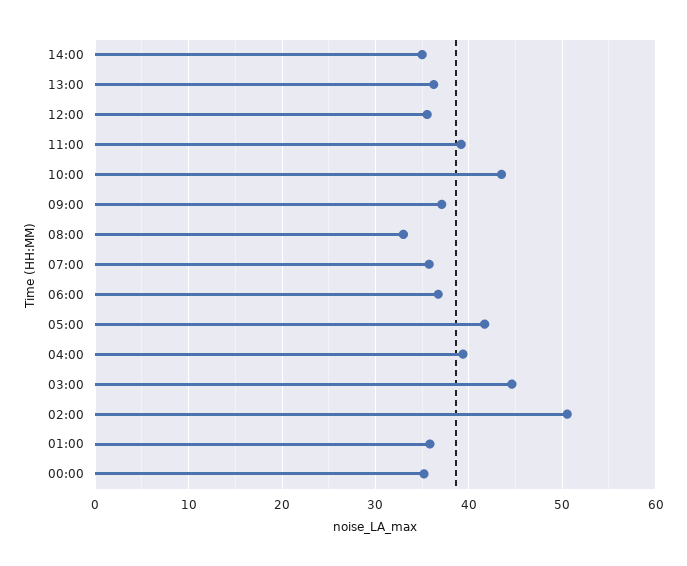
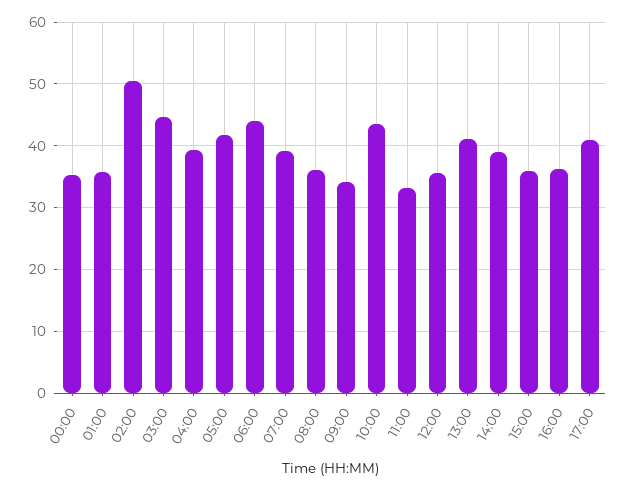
14:00: 35 -> 39
13:00: 36 -> 41
11:00: 39 -> 33
09:00: 37 -> 34
08:00: 33 -> 36
07:00: 36 -> 39
06:00: 37 -> 44
15:00: none -> 36
16:00: none -> 36
17:00: none -> 41

